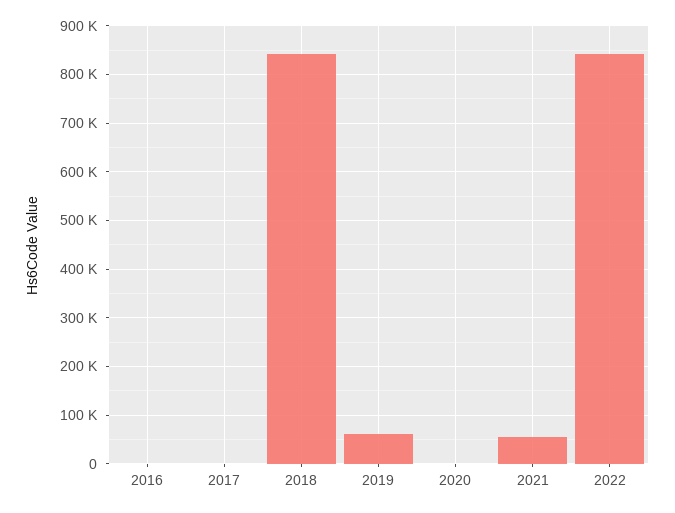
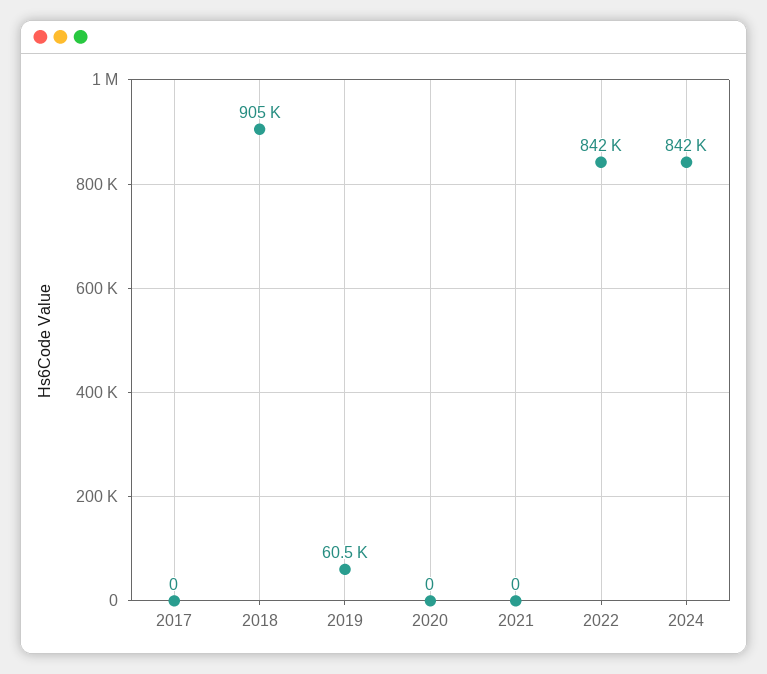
2016: 0 -> none
2018: 840000 -> 905000
2021: 60000 -> 0
2024: none -> 842000

